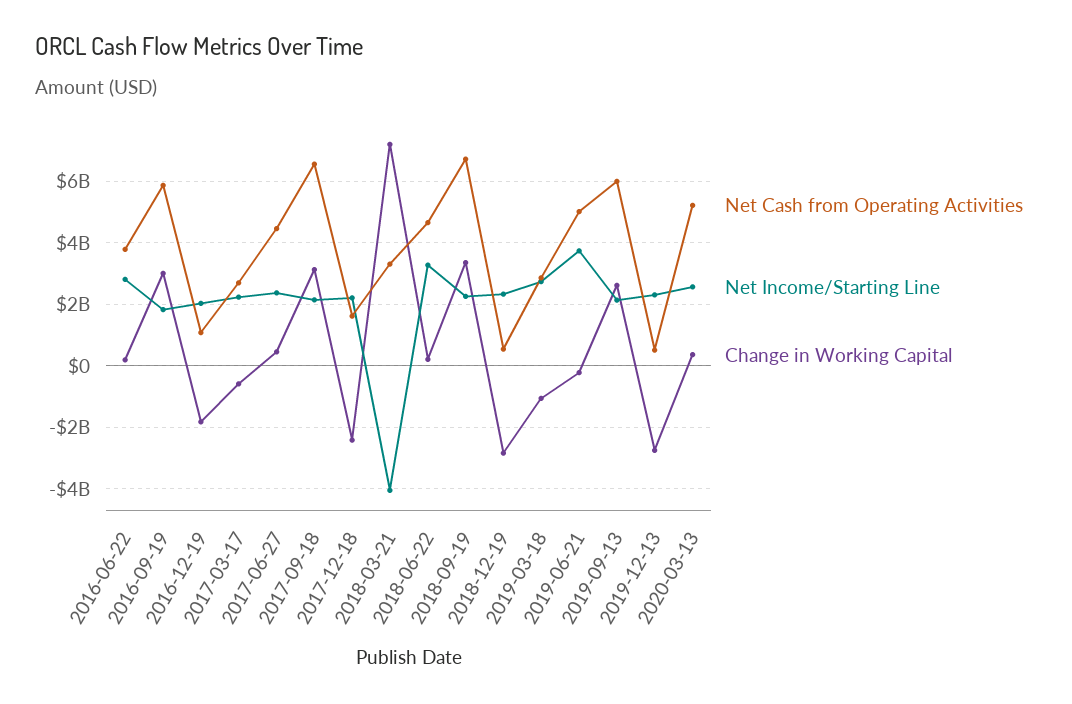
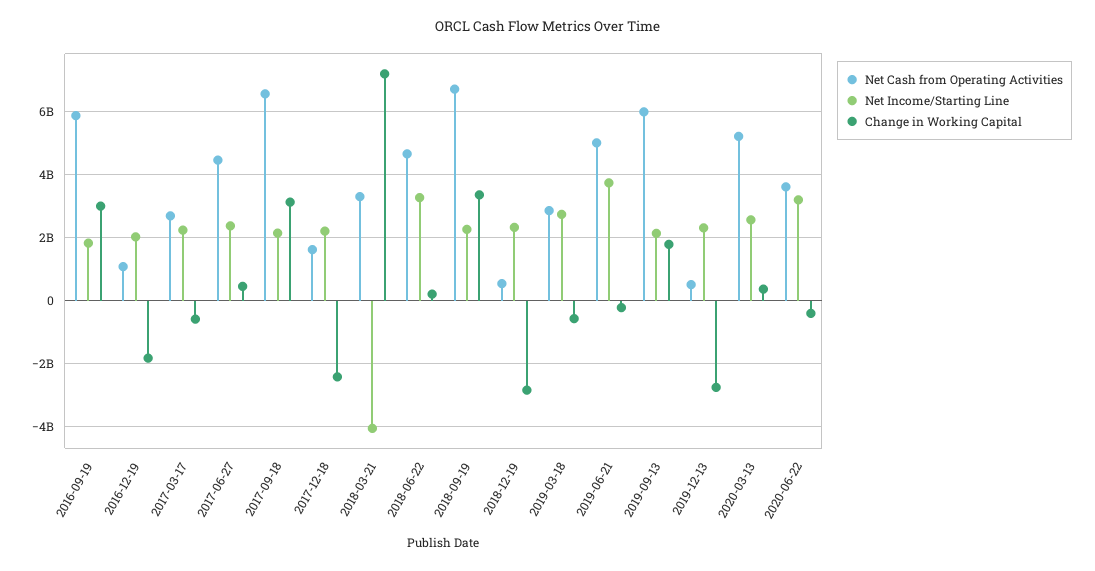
Net Cash from Operating Activities, 2016-06-22: 3800000000 -> none
Net Income/Starting Line, 2016-06-22: 2800000000 -> none
Change in Working Capital, 2016-06-22: 200000000 -> none
Change in Working Capital, 2019-03-18: -1000000000 -> -600000000
Change in Working Capital, 2019-09-13: 2600000000 -> 1800000000
Net Cash from Operating Activities, 2020-06-22: none -> 3600000000
Net Income/Starting Line, 2020-06-22: none -> 3200000000
Change in Working Capital, 2020-06-22: none -> -400000000

